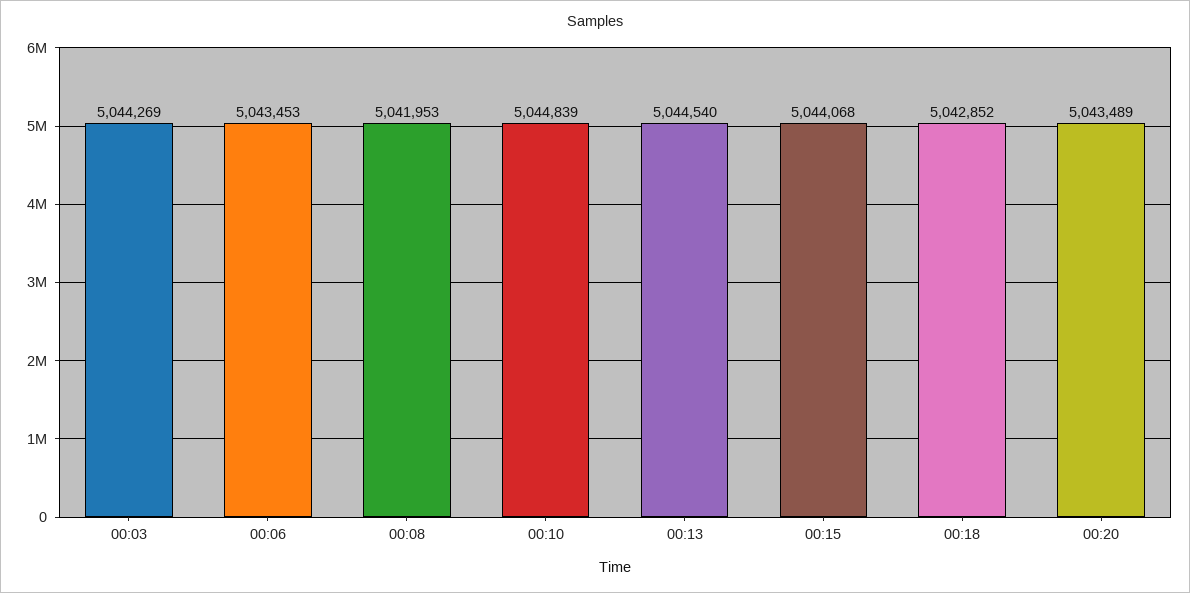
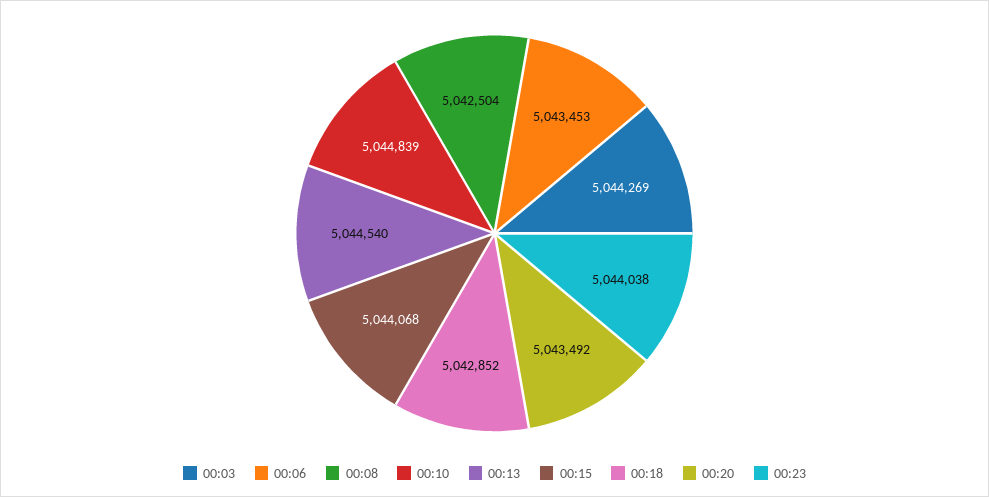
00:08: 5041953 -> 5042504
00:20: 5043489 -> 5043492
00:23: none -> 5044038

